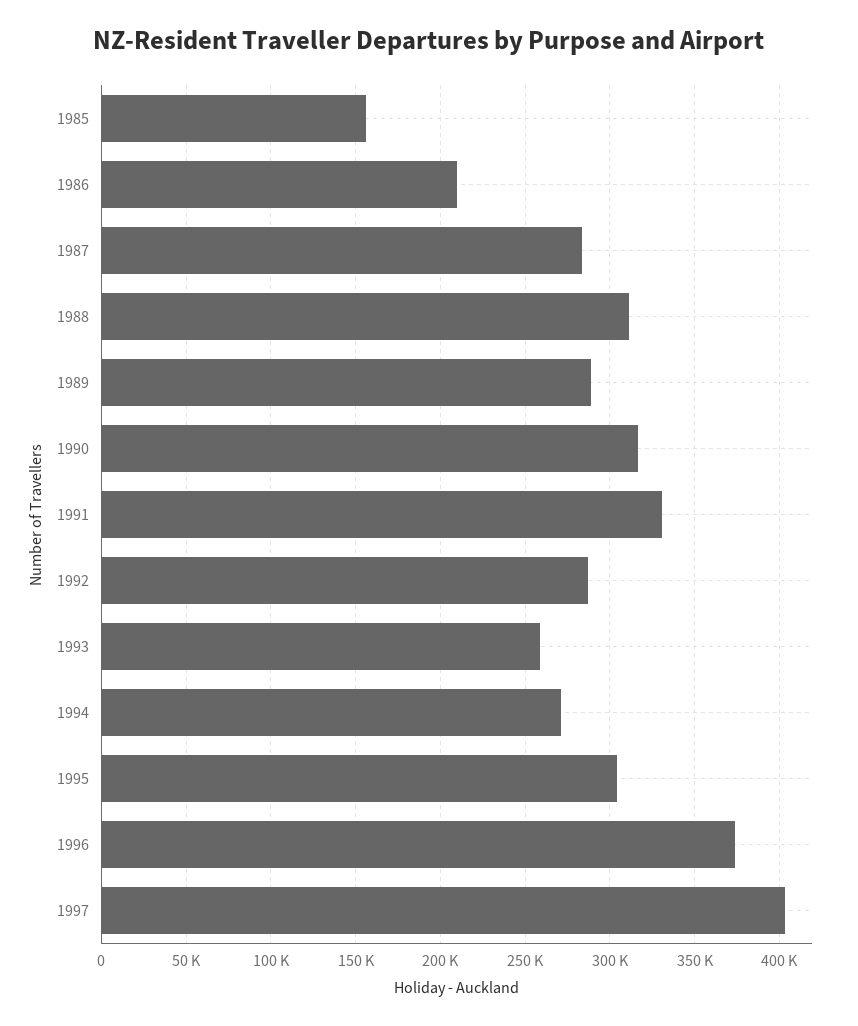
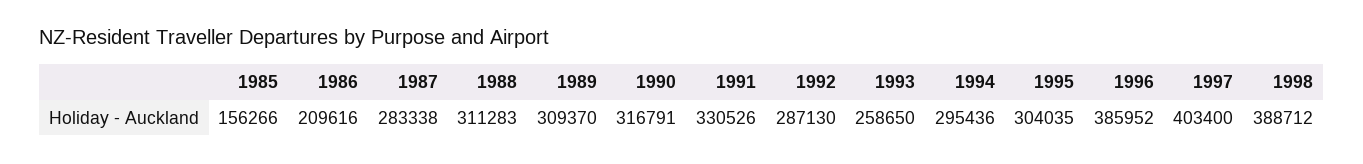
1989: 290000 -> 309370
1994: 270000 -> 295436
1996: 375000 -> 385952
1998: none -> 388712

